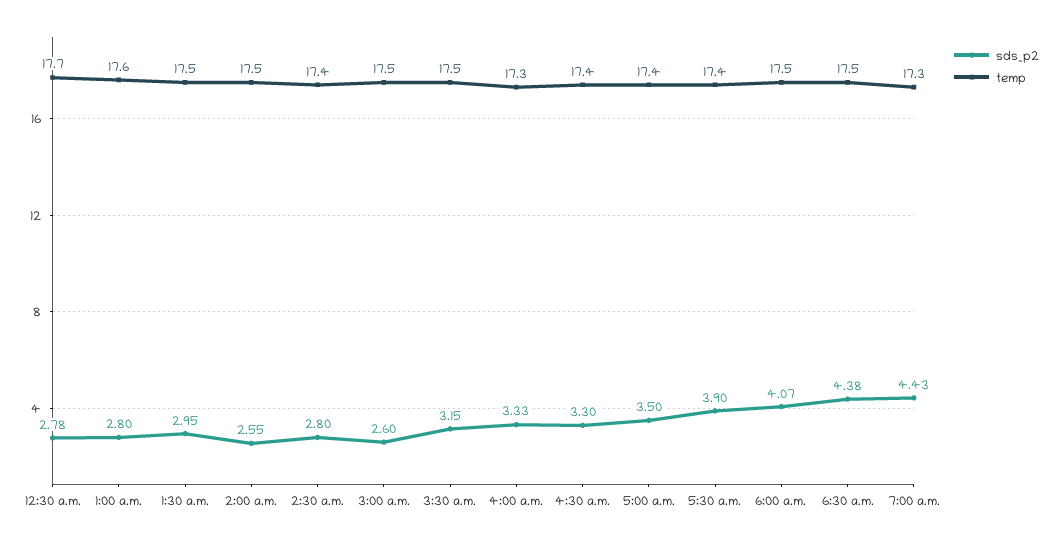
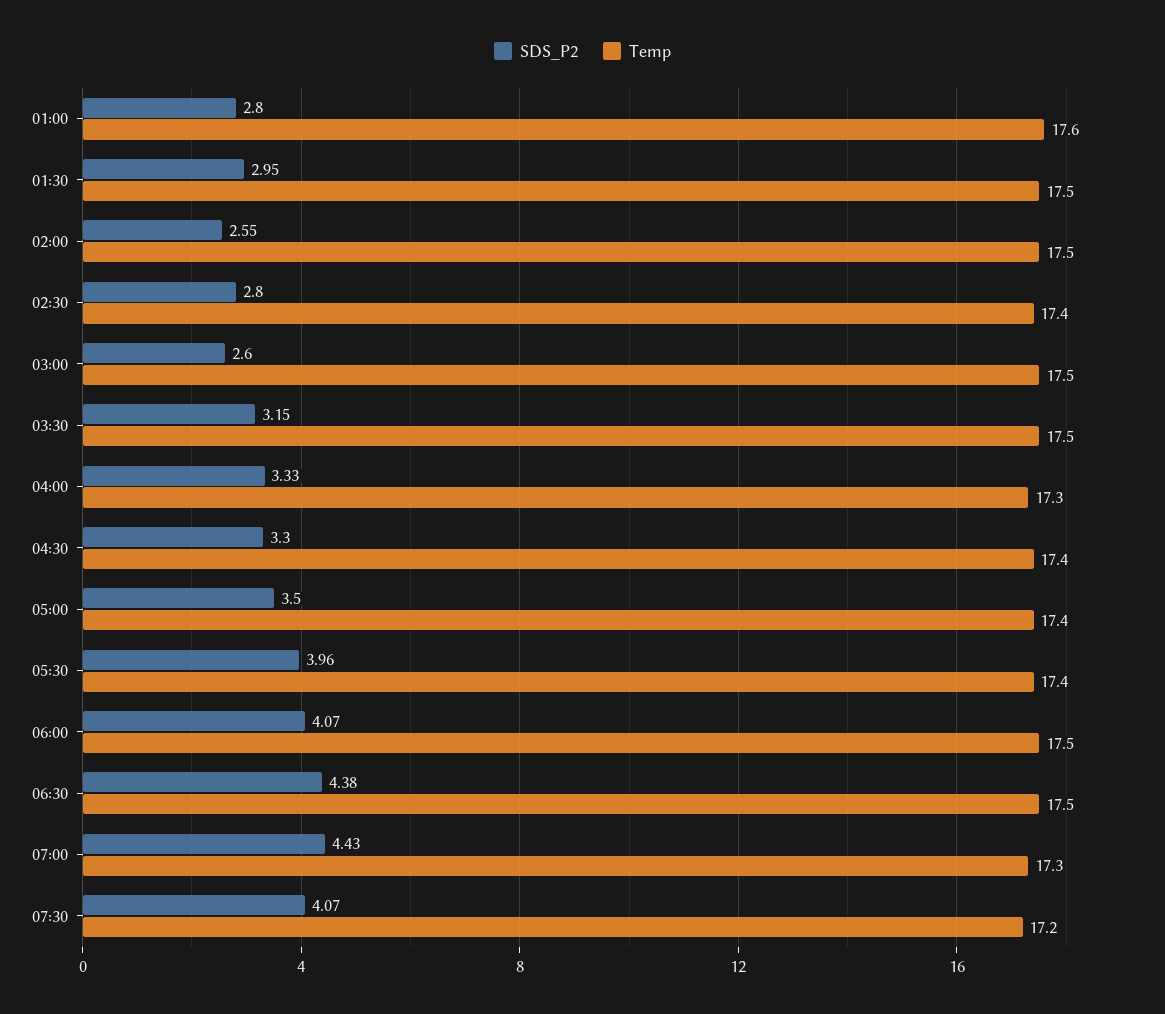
sds_p2, 12:30 a.m.: 2.78 -> none
temp, 12:30 a.m.: 17.7 -> none
sds_p2, 5:30 a.m.: 3.9 -> 3.96
sds_p2, 07:30: none -> 4.07
temp, 07:30: none -> 17.2

